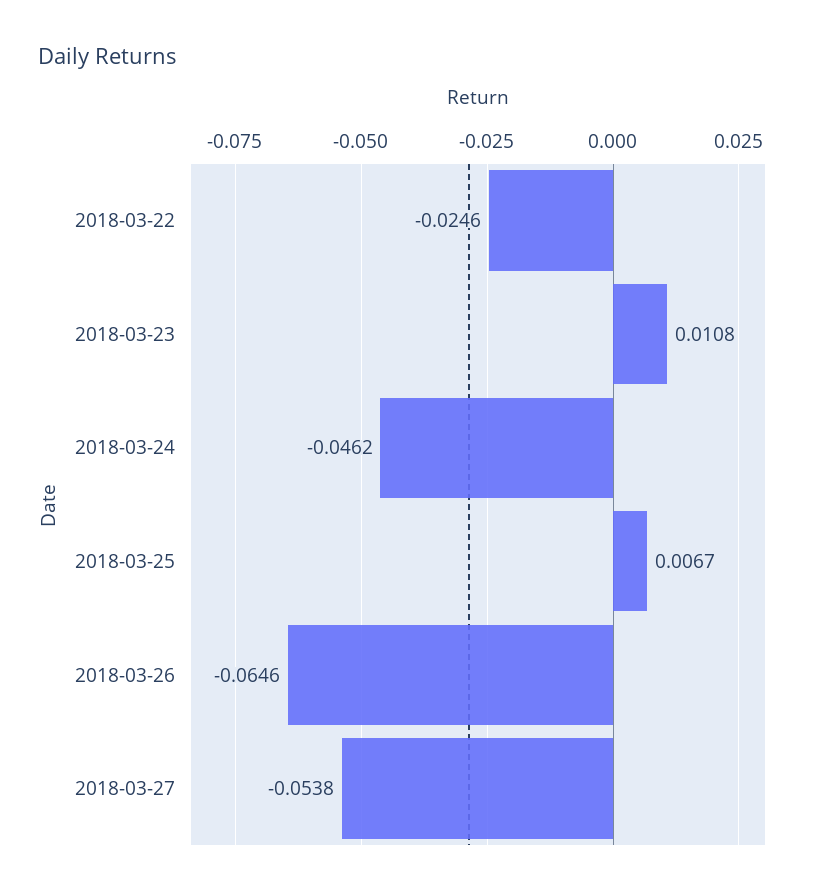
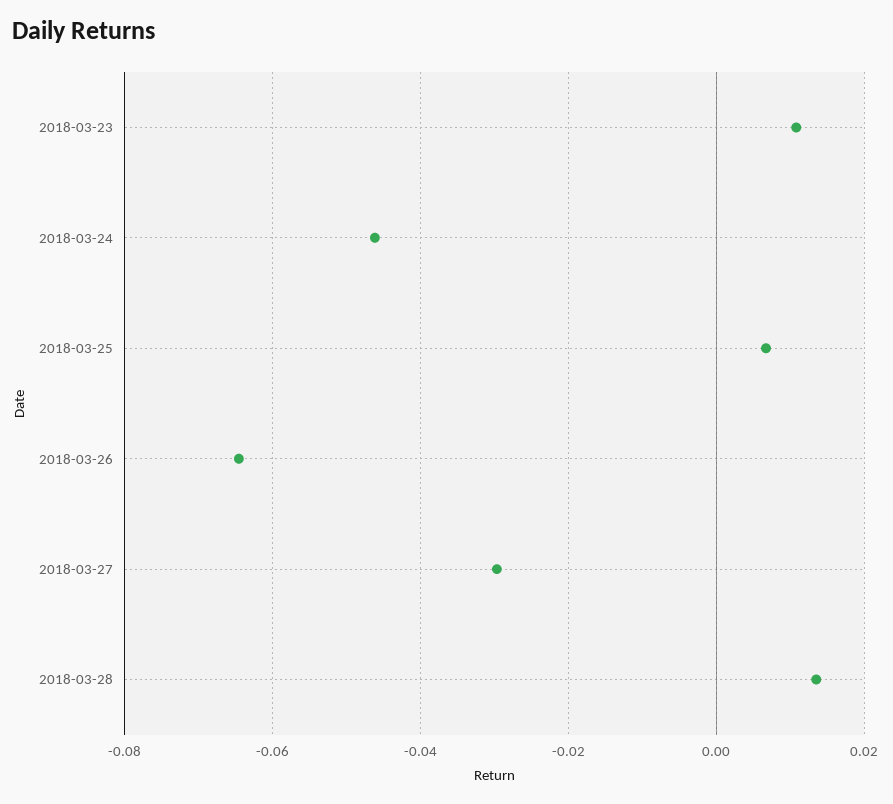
2018-03-22: -0.0246 -> none
2018-03-27: -0.0538 -> -0.03
2018-03-28: none -> 0.014

